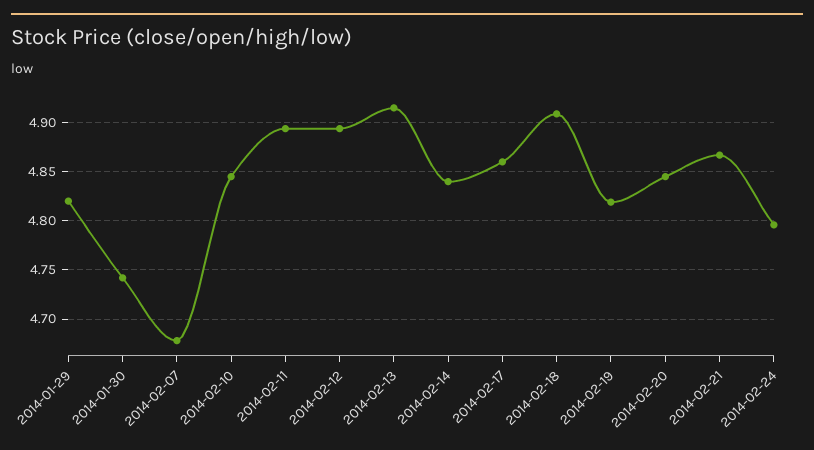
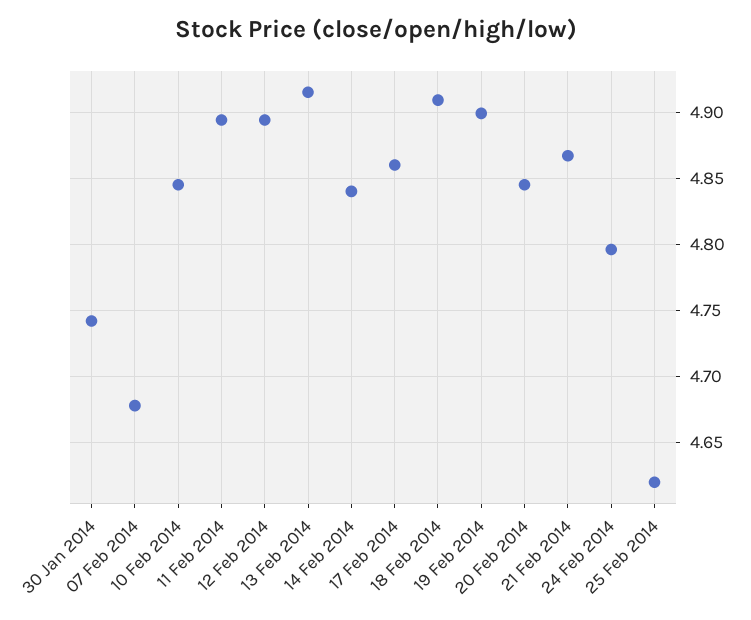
2014-01-29: 4.82 -> none
2014-02-19: 4.82 -> 4.9
25 Feb 2014: none -> 4.62

